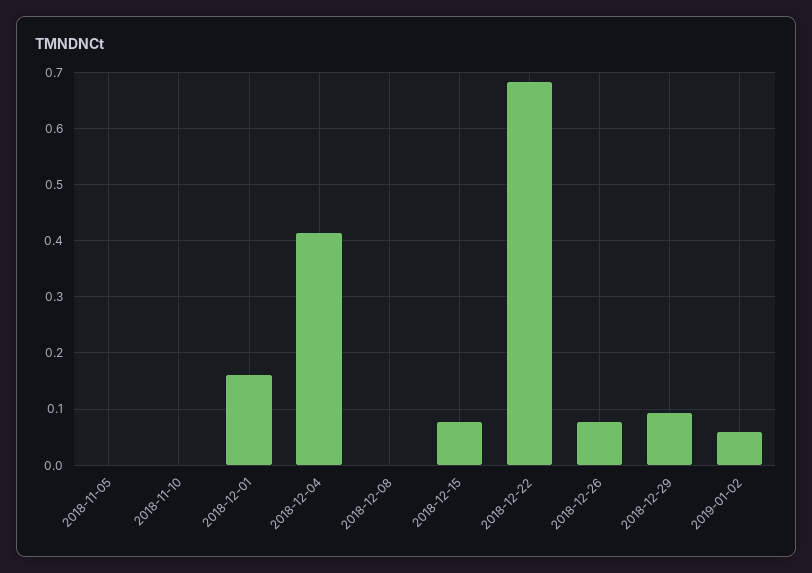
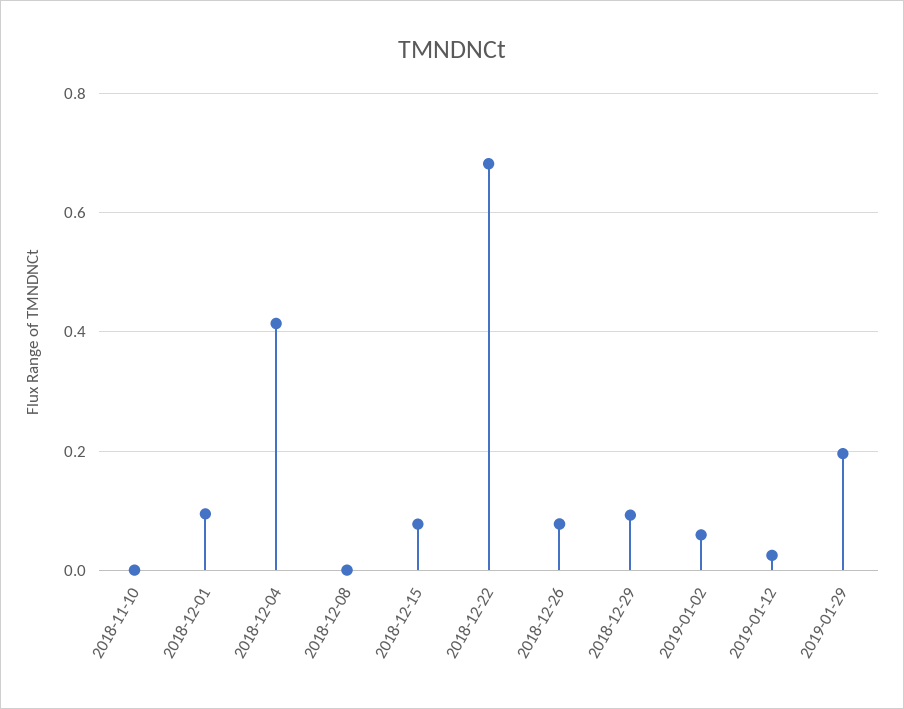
2018-11-05: 0 -> none
2018-12-01: 0.16 -> 0.1
2019-01-12: none -> 0.02
2019-01-29: none -> 0.2

